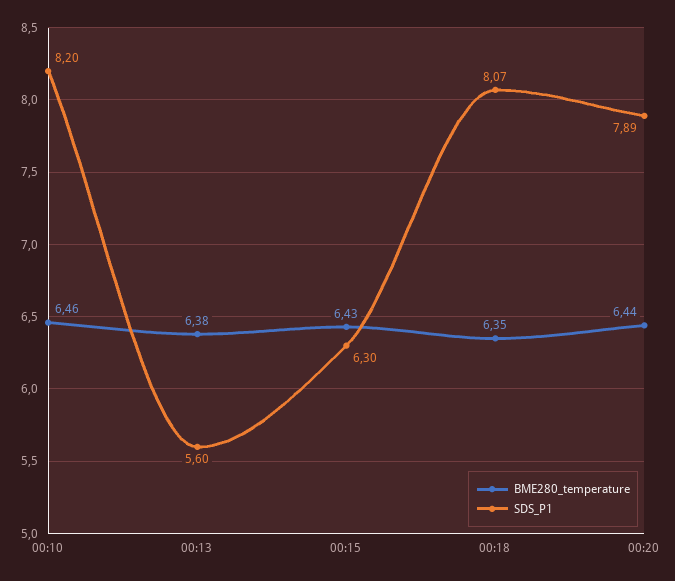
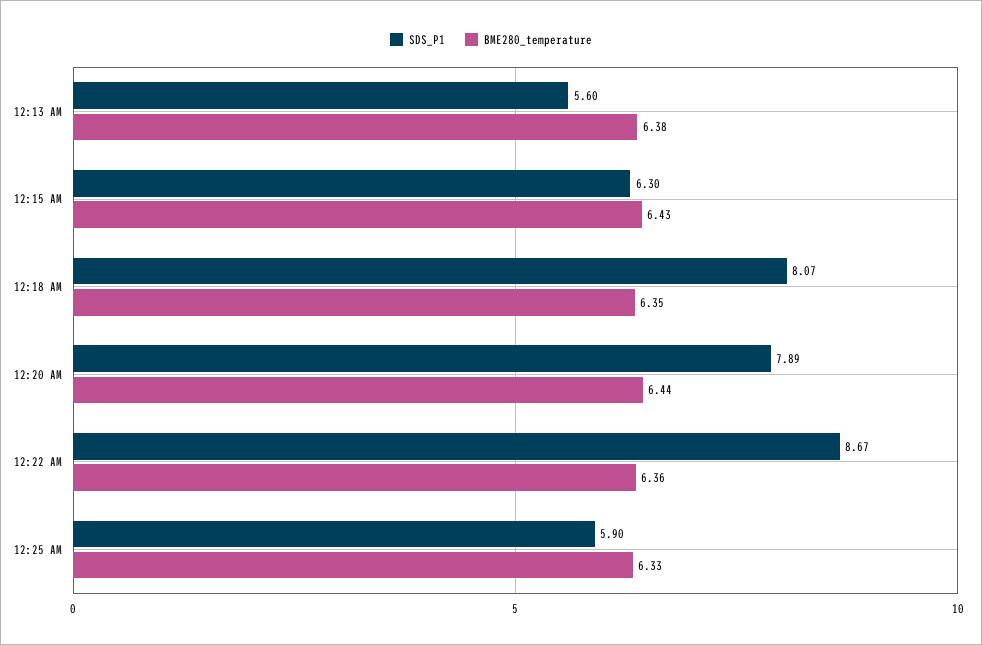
BME280_temperature, 00:10: 6.46 -> none
SDS_P1, 00:10: 8.2 -> none
SDS_P1, 12:22 AM: none -> 8.67
BME280_temperature, 12:22 AM: none -> 6.36
SDS_P1, 12:25 AM: none -> 5.9
BME280_temperature, 12:25 AM: none -> 6.33

